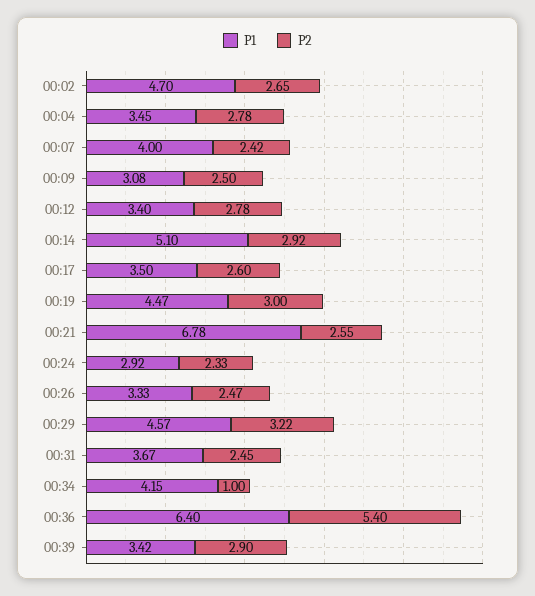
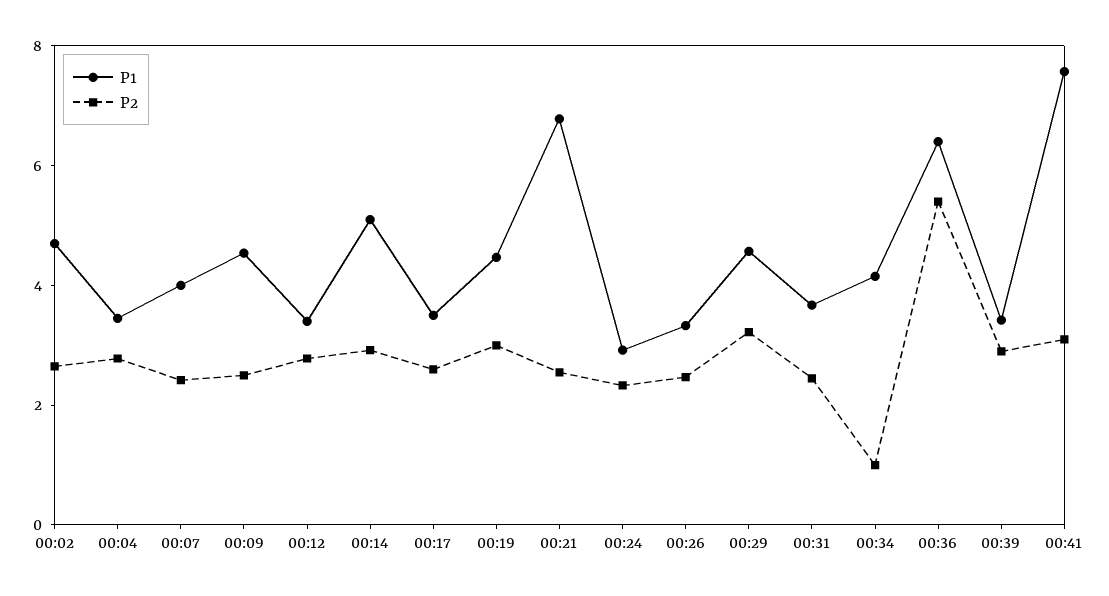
P1, 00:09: 3.08 -> 4.5
P1, 00:41: none -> 7.5
P2, 00:41: none -> 3

